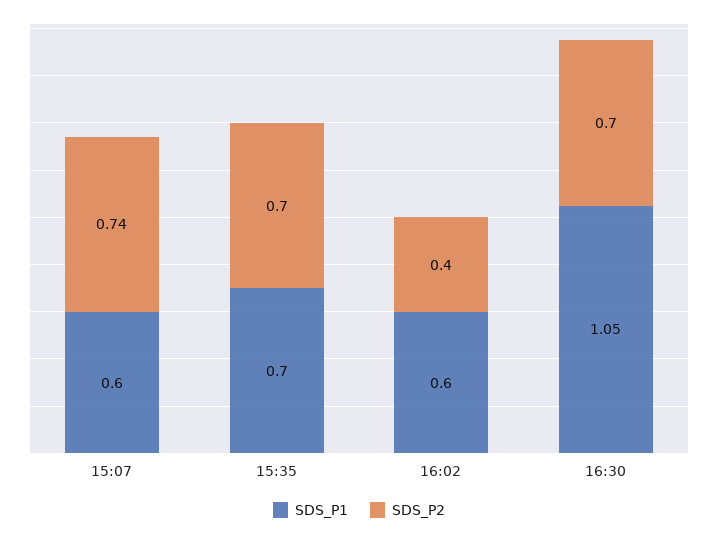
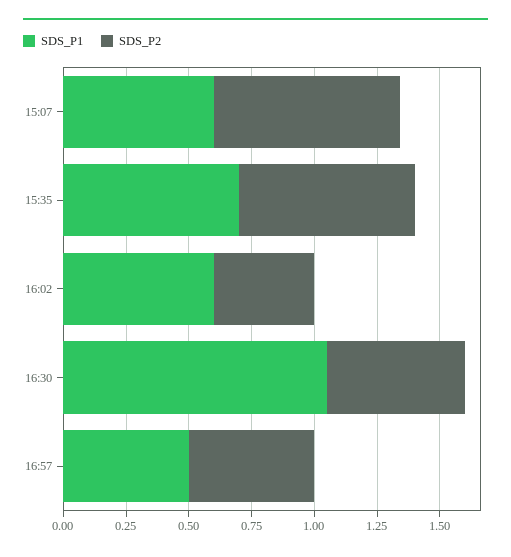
SDS_P2, 16:30: 0.7 -> 0.55
SDS_P1, 16:57: none -> 0.5
SDS_P2, 16:57: none -> 0.5

